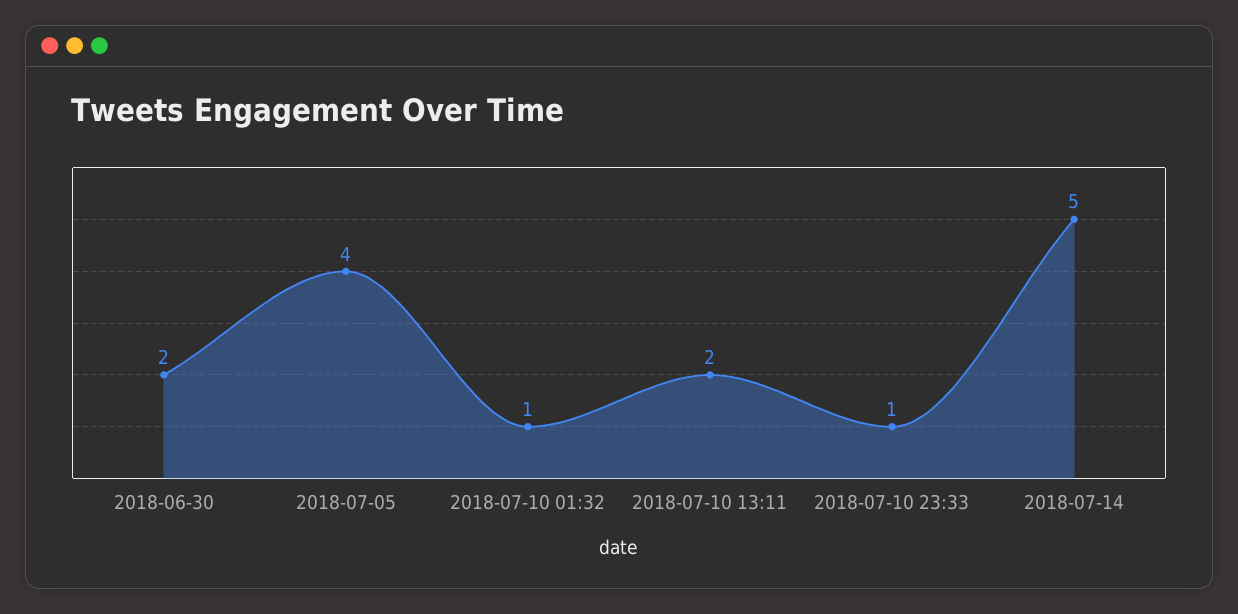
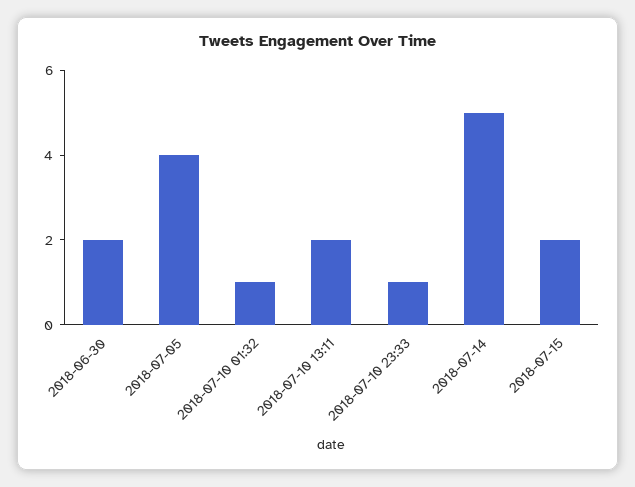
2018-07-15: none -> 2

